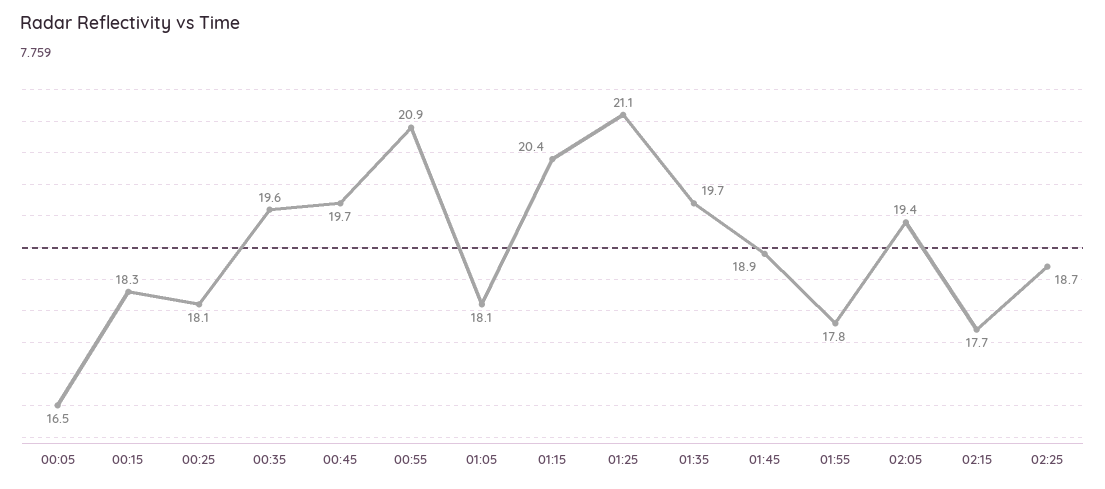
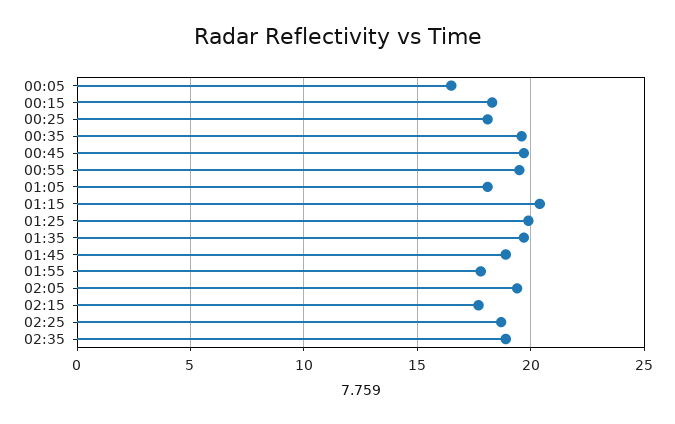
00:55: 20.9 -> 19.5
01:25: 21.1 -> 20
02:35: none -> 19

